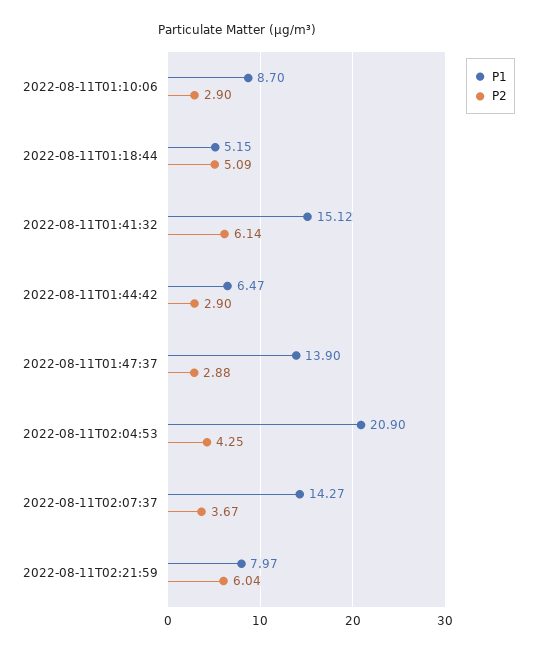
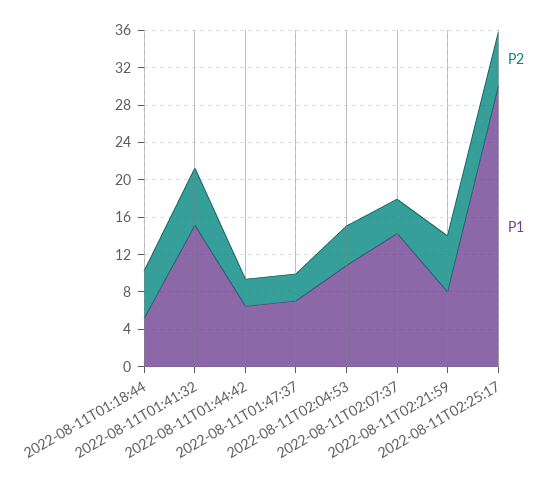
P1, 2022-08-11T01:10:06: 8.7 -> none
P2, 2022-08-11T01:10:06: 2.9 -> none
P1, 2022-08-11T01:47:37: 13.9 -> 7
P1, 2022-08-11T02:04:53: 20.9 -> 11
P2, 2022-08-11T02:25:17: none -> 6
P1, 2022-08-11T02:25:17: none -> 30

